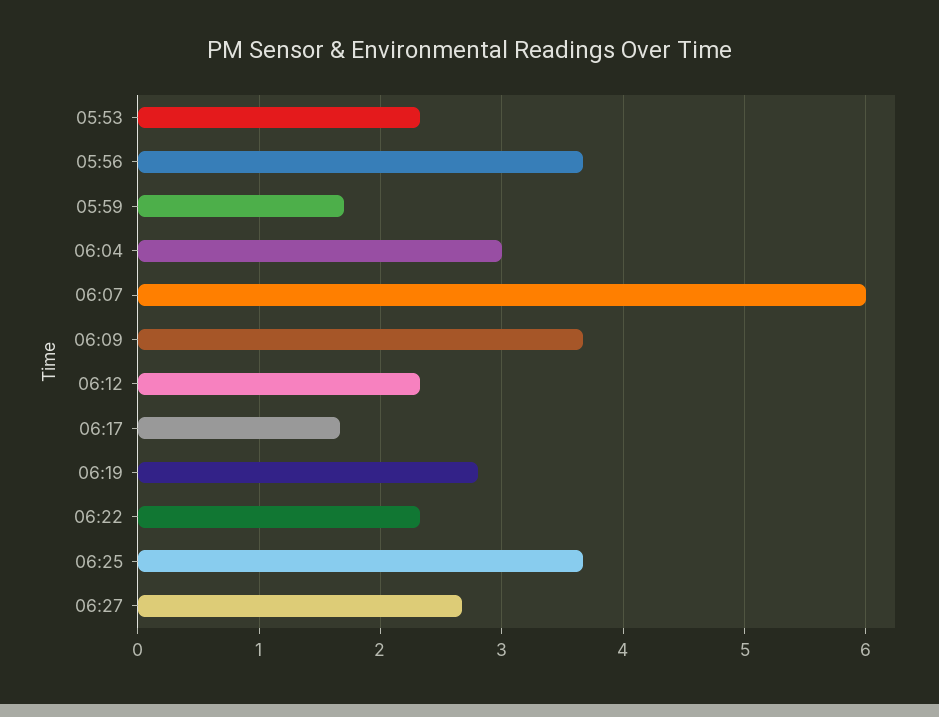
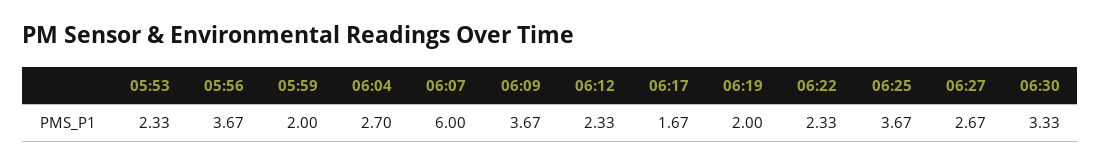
05:59: 1.7 -> 2
06:04: 3 -> 2.7
06:19: 2.8 -> 2
06:30: none -> 3.33

